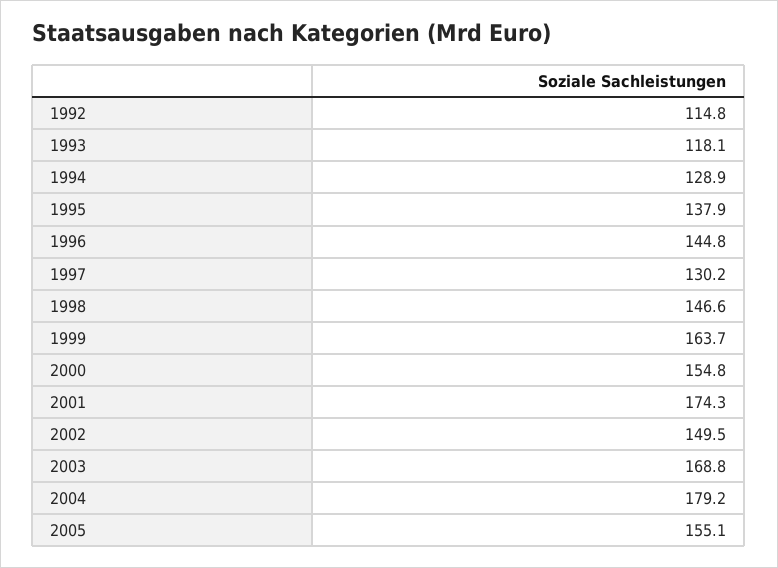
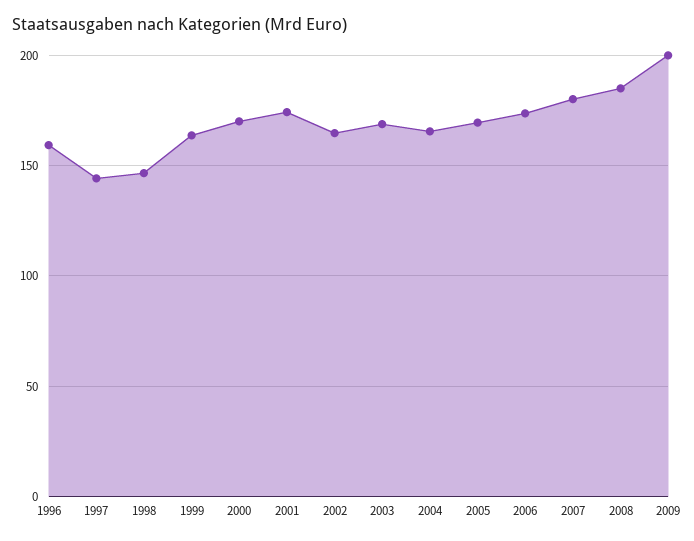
1992: 114.8 -> none
1993: 118.1 -> none
1994: 128.9 -> none
1995: 137.9 -> none
1996: 144.8 -> 160
1997: 130.2 -> 145
2000: 154.8 -> 170
2002: 149.5 -> 165
2004: 179.2 -> 165
2005: 155.1 -> 170
2006: none -> 175
2007: none -> 180
2008: none -> 185
2009: none -> 200

